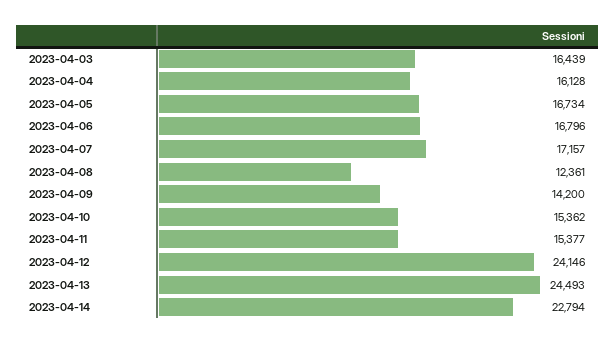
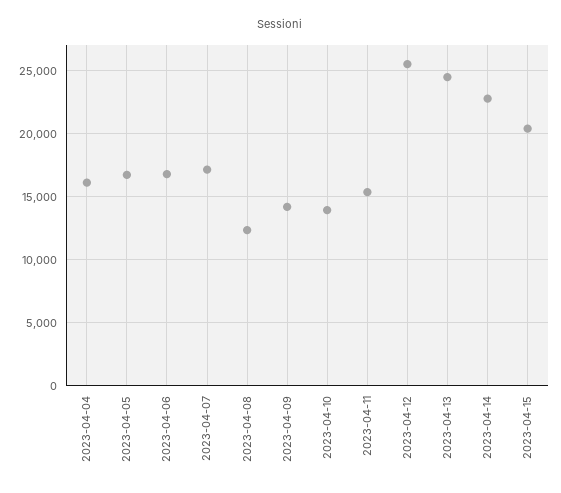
2023-04-03: 16439 -> none
2023-04-10: 15362 -> 14000
2023-04-12: 24146 -> 25500
2023-04-15: none -> 20500

